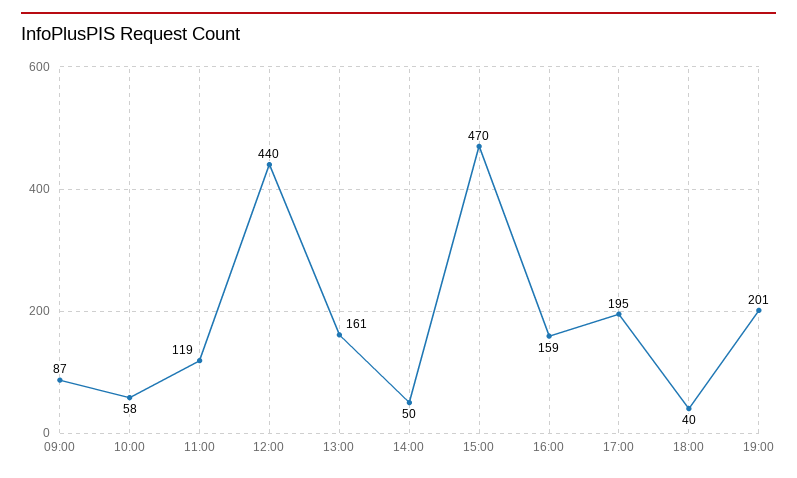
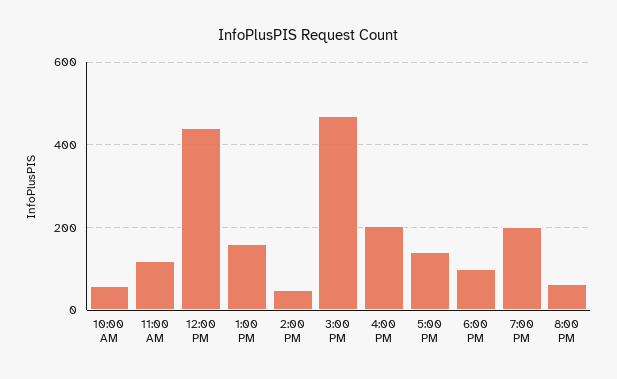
09:00: 87 -> none
16:00: 159 -> 200
17:00: 195 -> 140
18:00: 40 -> 100
8:00 PM: none -> 60

